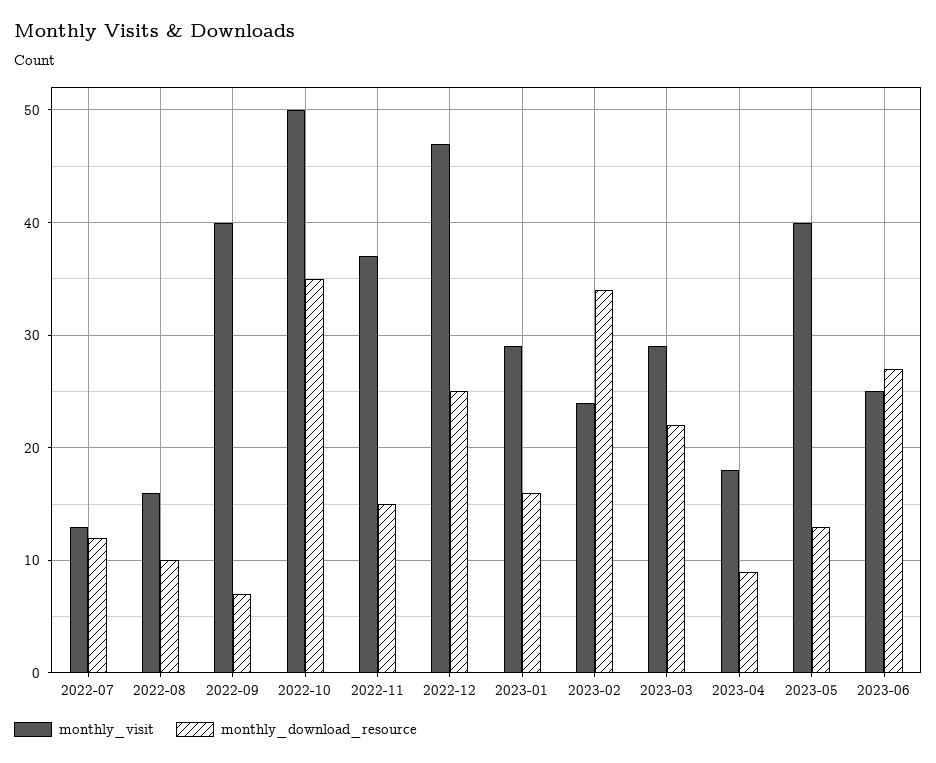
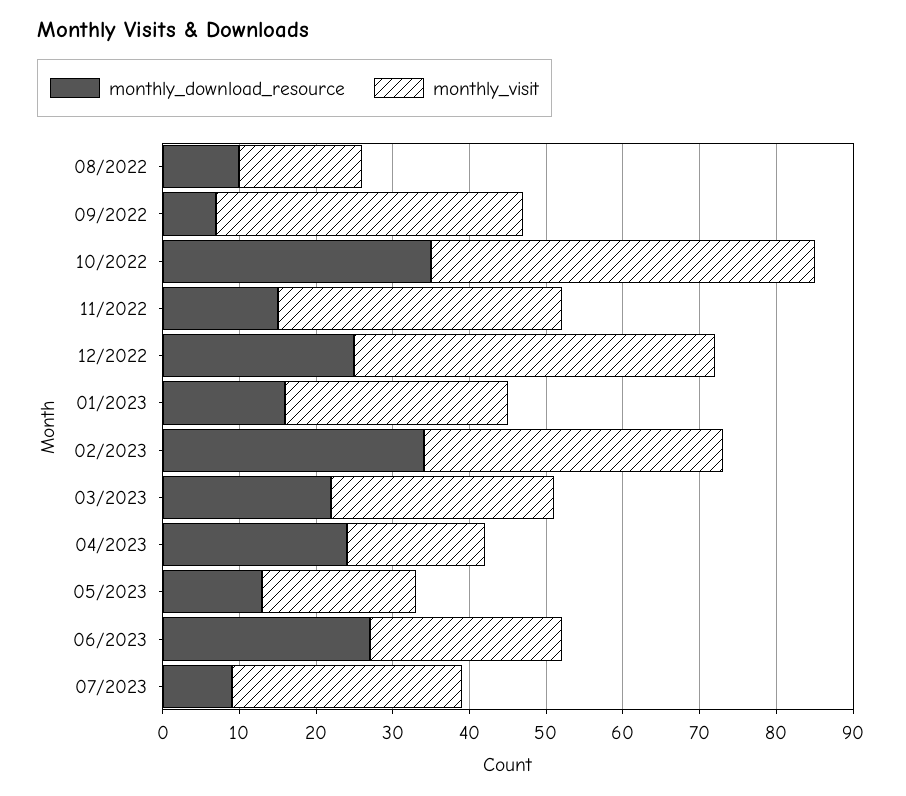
monthly_visit, 2022-07: 13 -> none
monthly_download_resource, 2022-07: 12 -> none
monthly_visit, 2023-02: 24 -> 40
monthly_download_resource, 2023-04: 9 -> 25
monthly_visit, 2023-05: 40 -> 20
monthly_download_resource, 07/2023: none -> 10
monthly_visit, 07/2023: none -> 30

